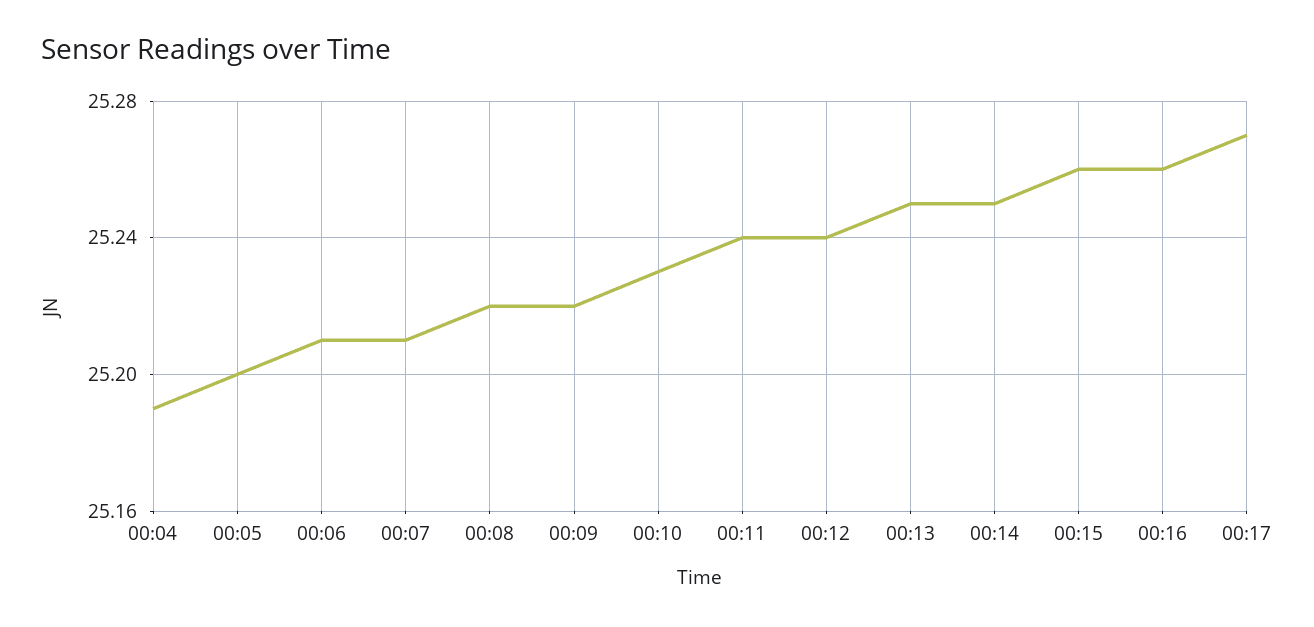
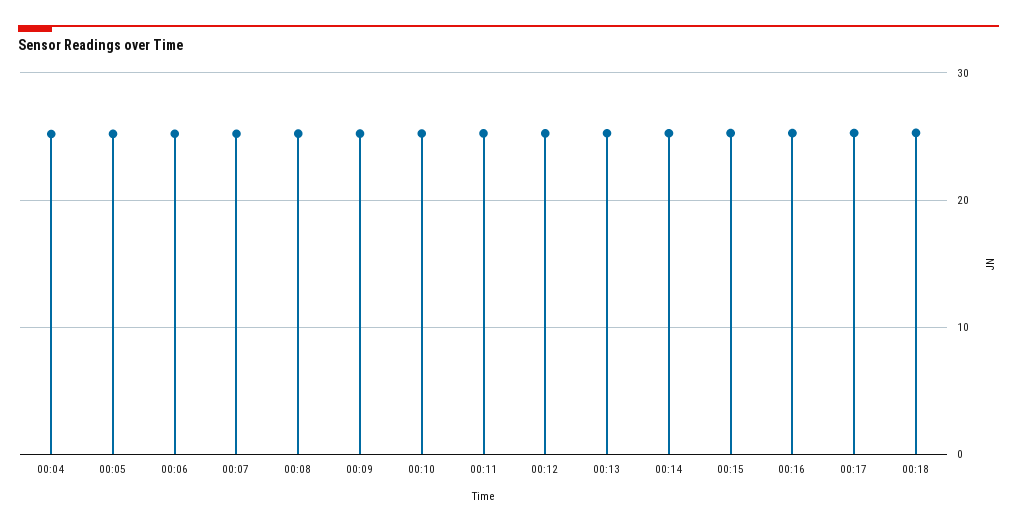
00:18: none -> 25

